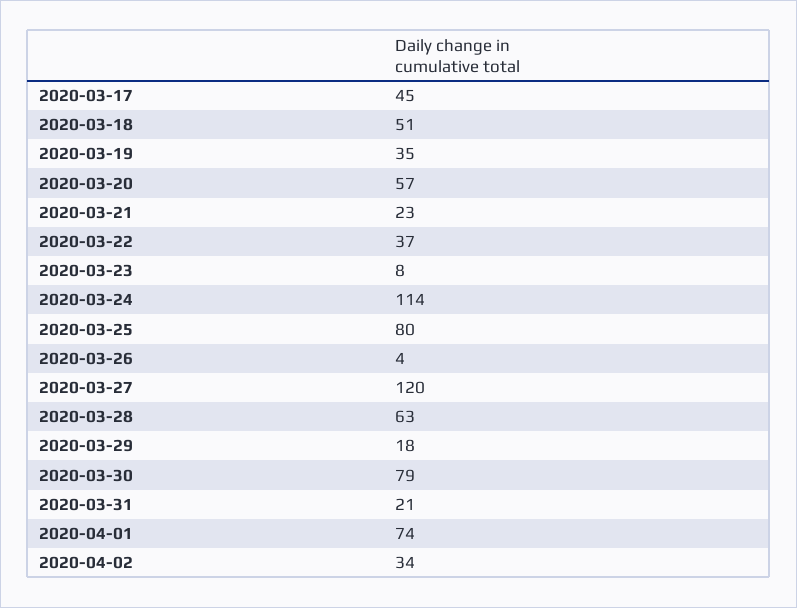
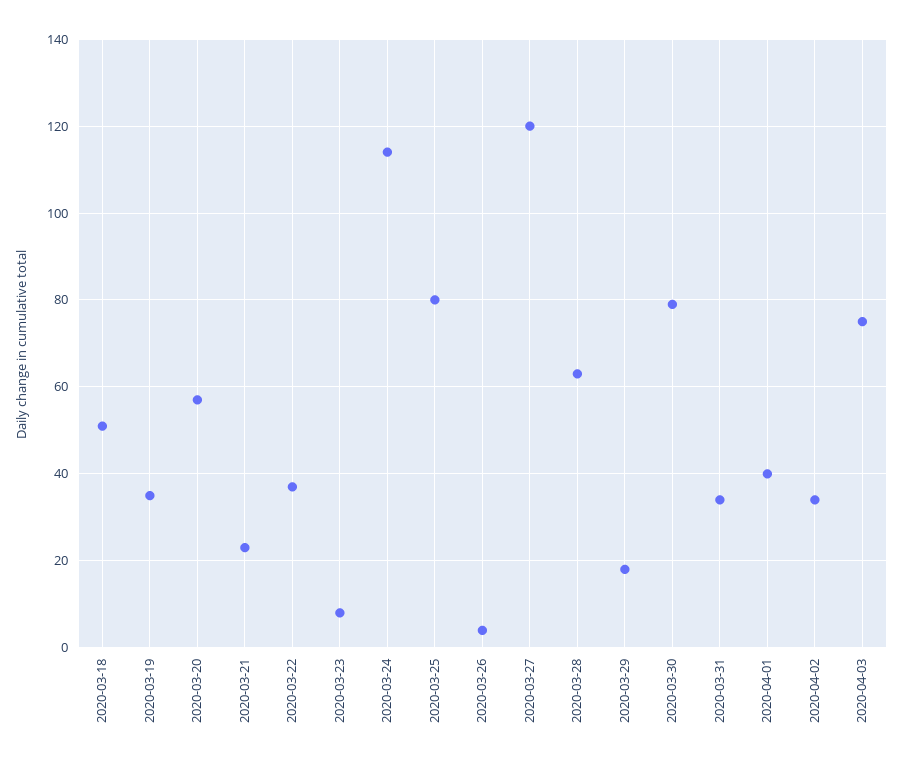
2020-03-17: 45 -> none
2020-03-31: 21 -> 35
2020-04-01: 74 -> 40
2020-04-03: none -> 75

